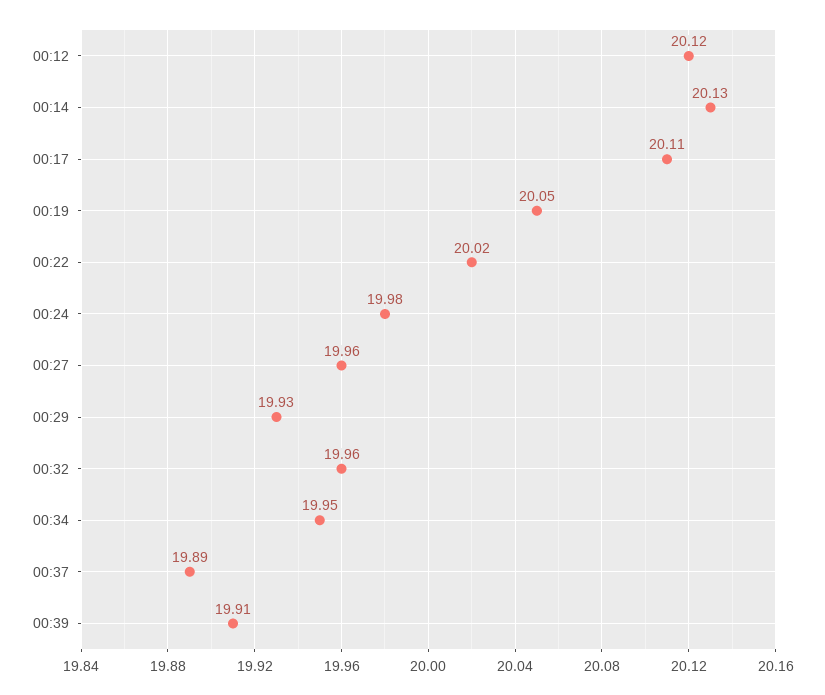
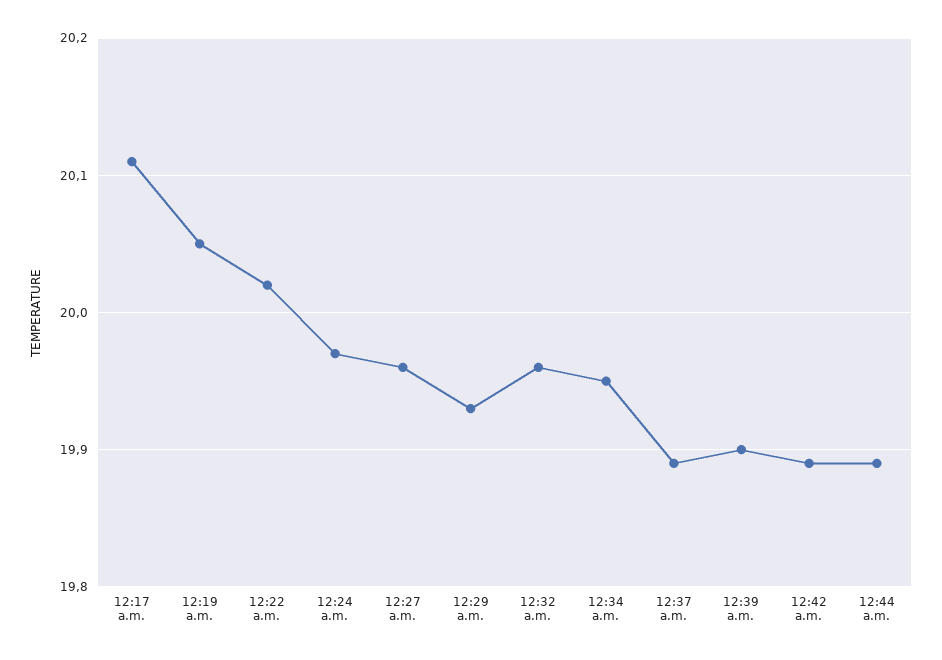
00:12: 20.12 -> none
00:14: 20.13 -> none
00:24: 19.98 -> 19.97
00:39: 19.91 -> 19.9
12:42 a.m.: none -> 19.89
12:44 a.m.: none -> 19.89

